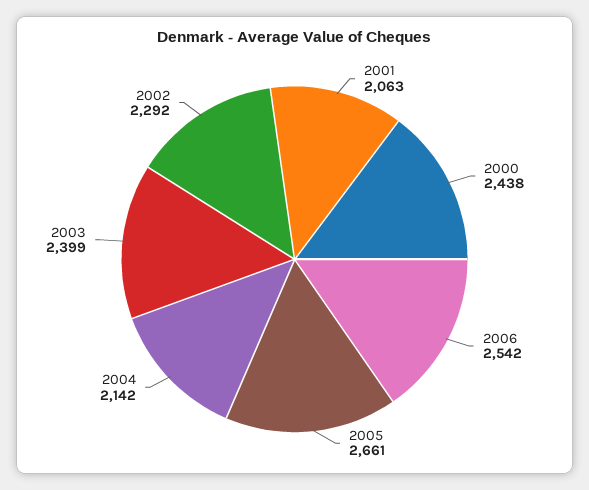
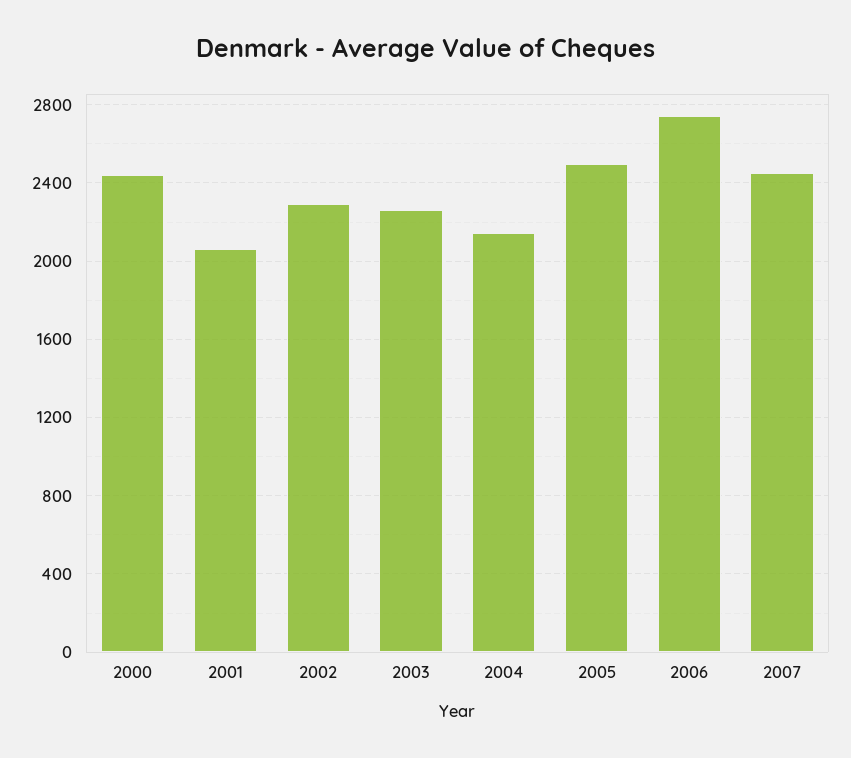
2006: 2542 -> 2750
2005: 2661 -> 2500
2003: 2399 -> 2250
2007: none -> 2450

